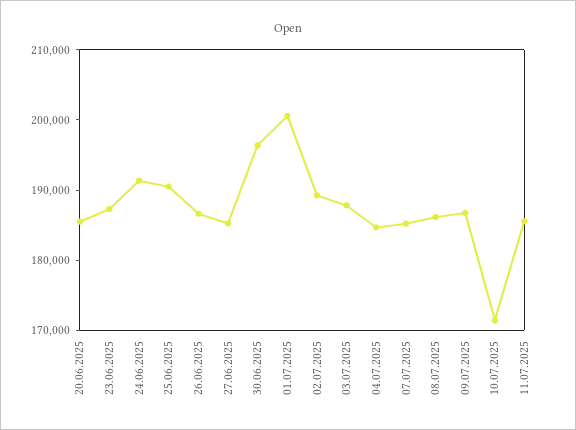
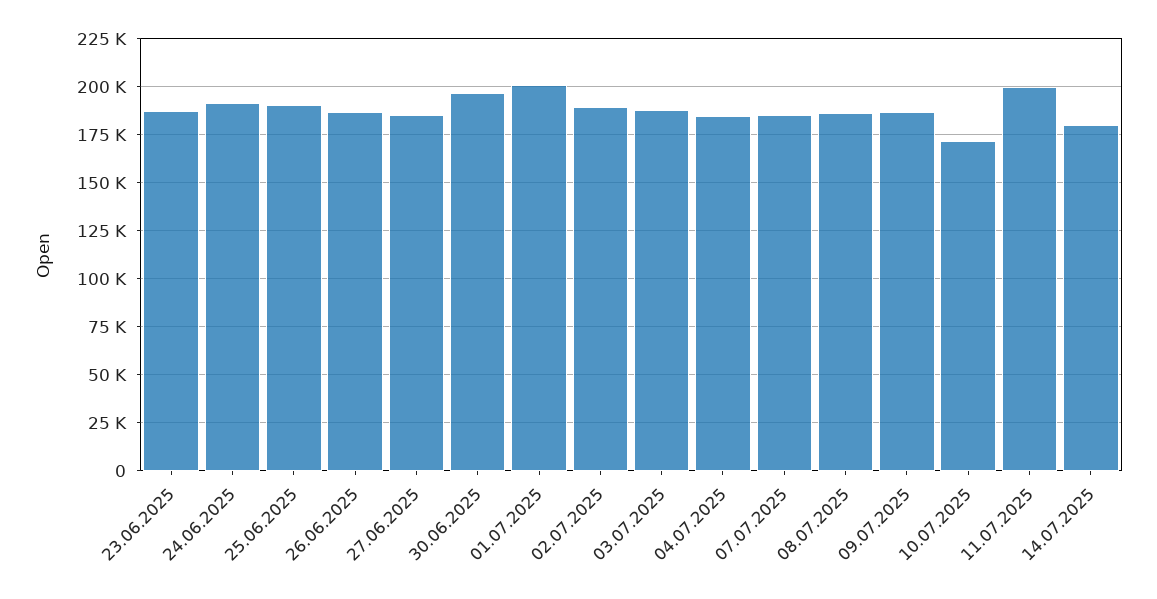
20.06.2025: 186000 -> none
11.07.2025: 186000 -> 200000
14.07.2025: none -> 180000

